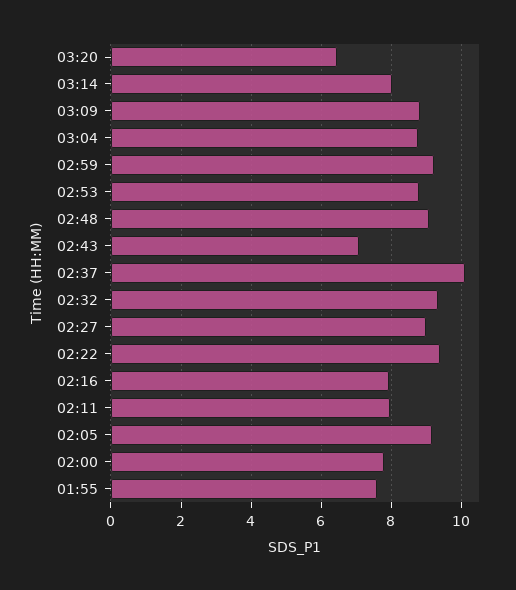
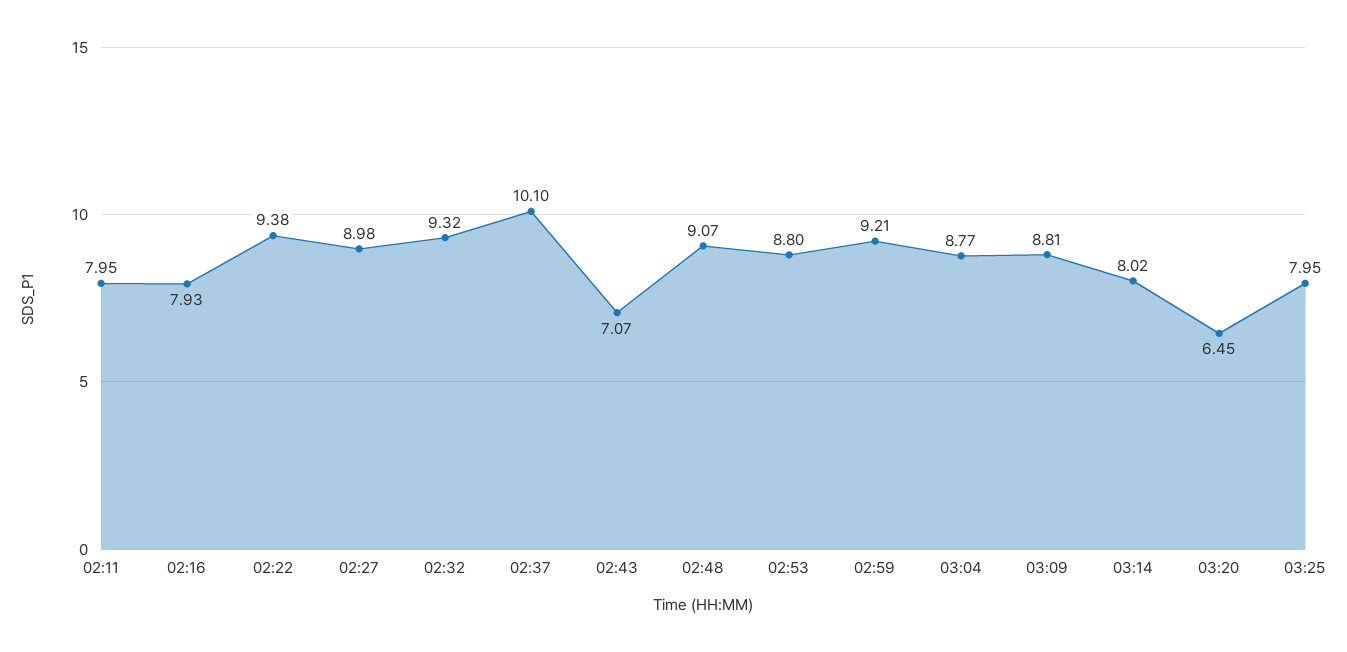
02:05: 9.2 -> none
02:00: 7.8 -> none
01:55: 7.6 -> none
03:25: none -> 7.95

